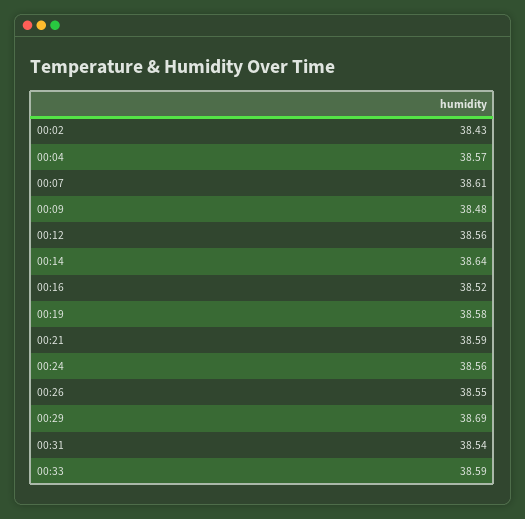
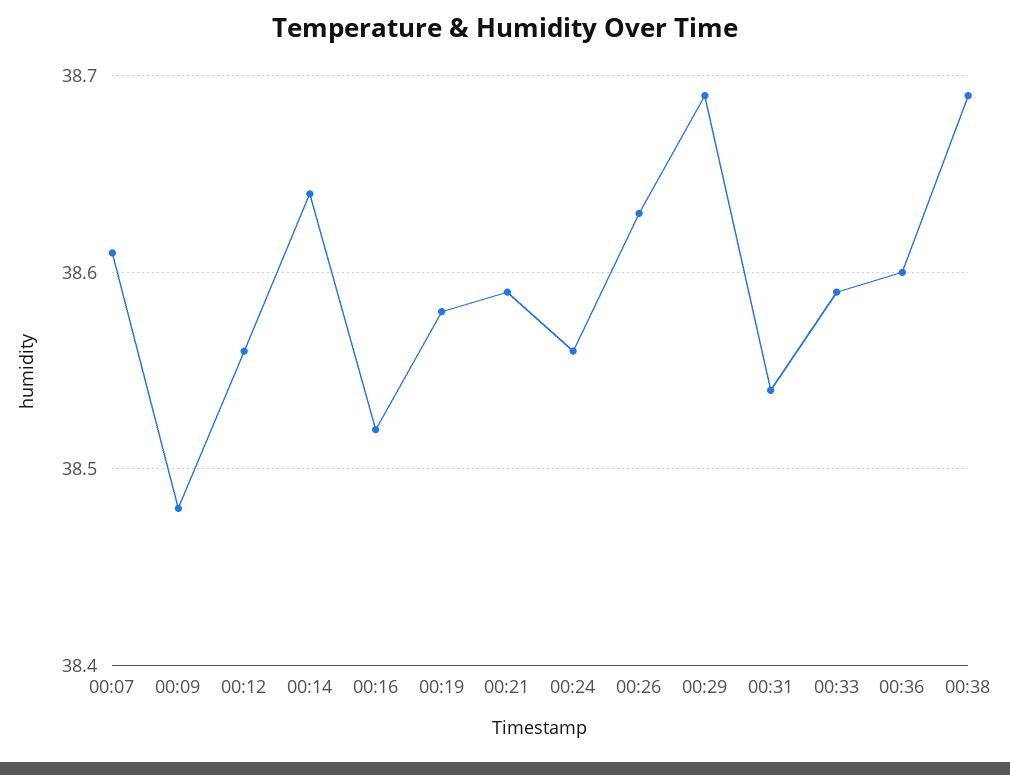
00:02: 38.43 -> none
00:04: 38.57 -> none
00:26: 38.55 -> 38.63
00:36: none -> 38.6
00:38: none -> 38.69

